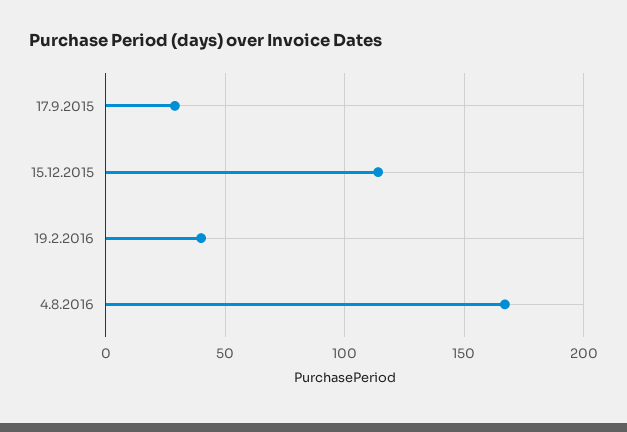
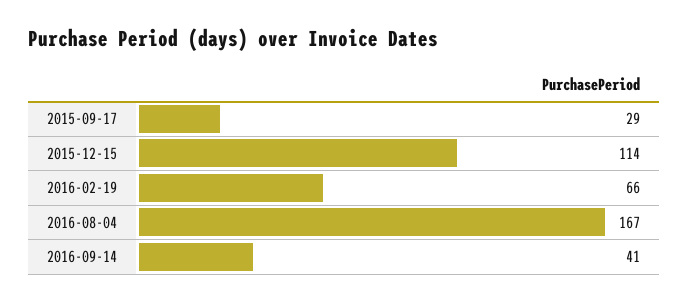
19.2.2016: 40 -> 66
2016-09-14: none -> 41

